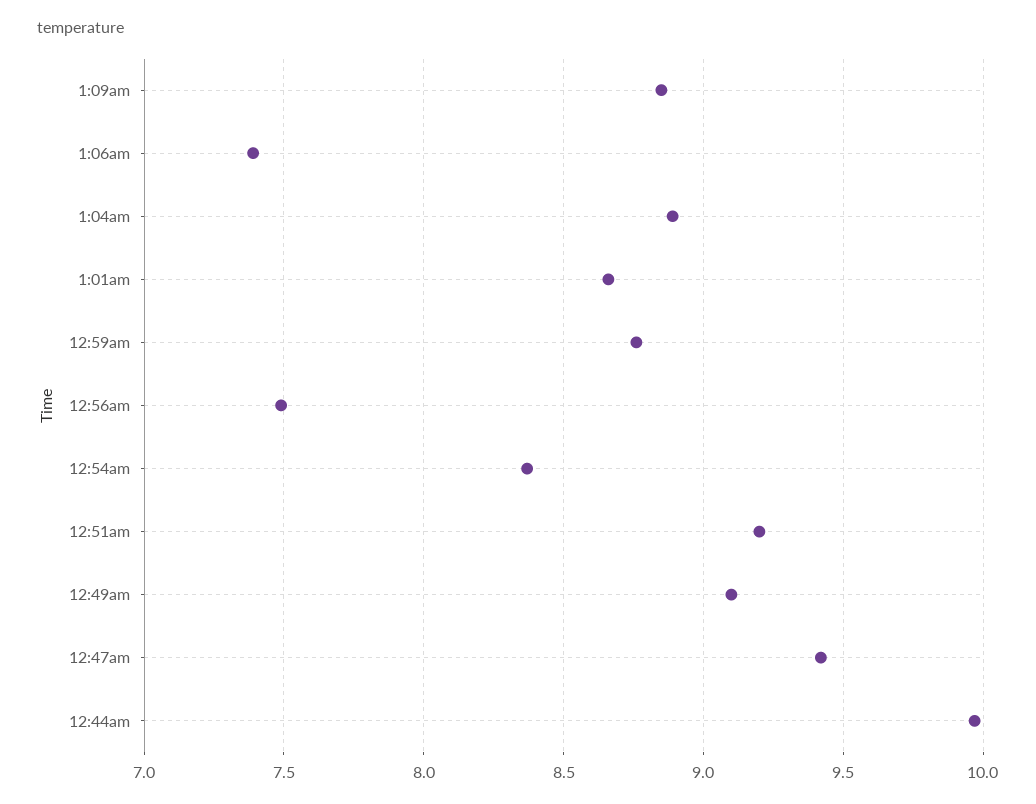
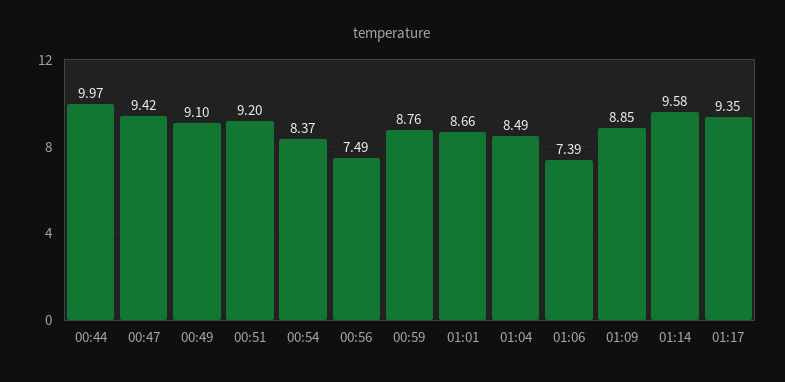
1:04am: 8.9 -> 8.49
01:14: none -> 9.58
01:17: none -> 9.35

